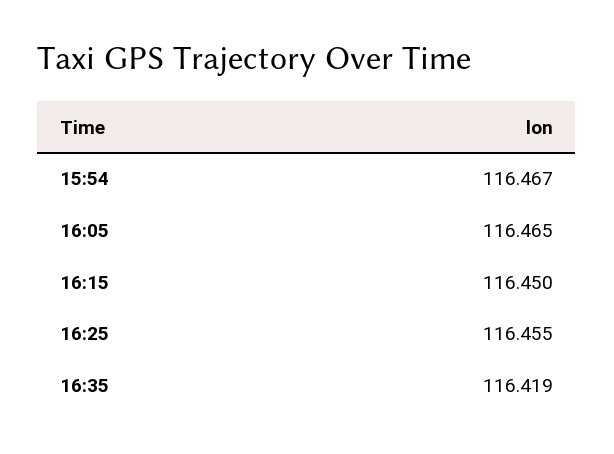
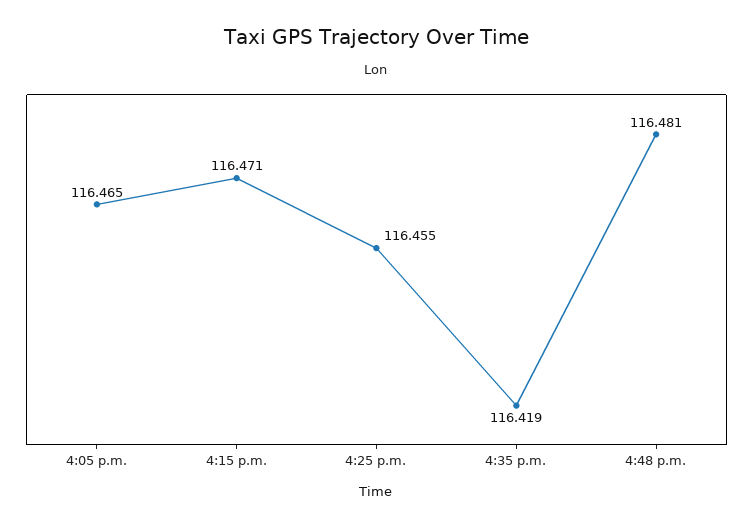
15:54: 116.467 -> none
16:15: 116.45 -> 116.471
4:48 p.m.: none -> 116.481

